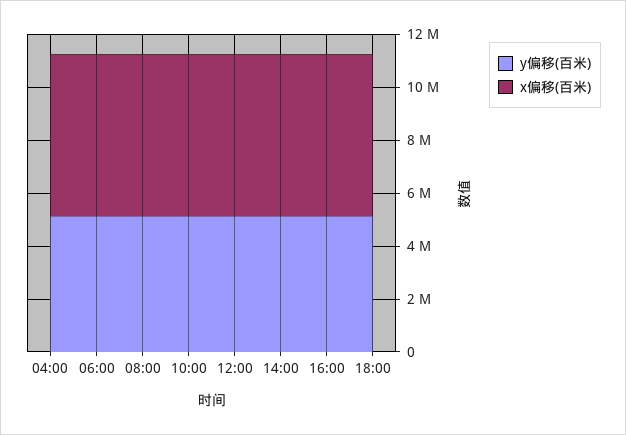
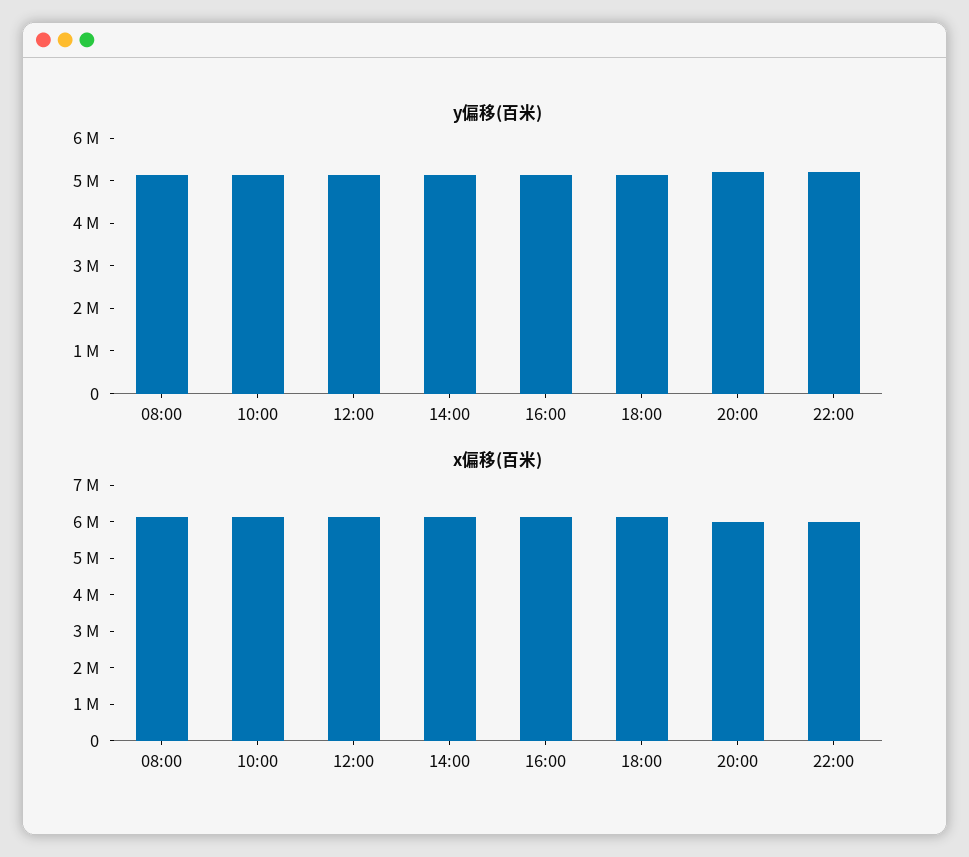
y偏移(百米), 04:00: 5000000 -> none
x偏移(百米), 04:00: 6000000 -> none
y偏移(百米), 06:00: 5000000 -> none
x偏移(百米), 06:00: 6000000 -> none
y偏移(百米), 20:00: none -> 5200000
y偏移(百米), 22:00: none -> 5200000
x偏移(百米), 20:00: none -> 6000000
x偏移(百米), 22:00: none -> 6000000

